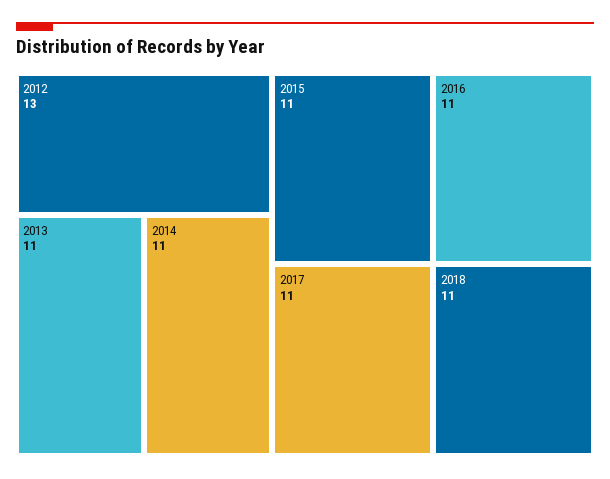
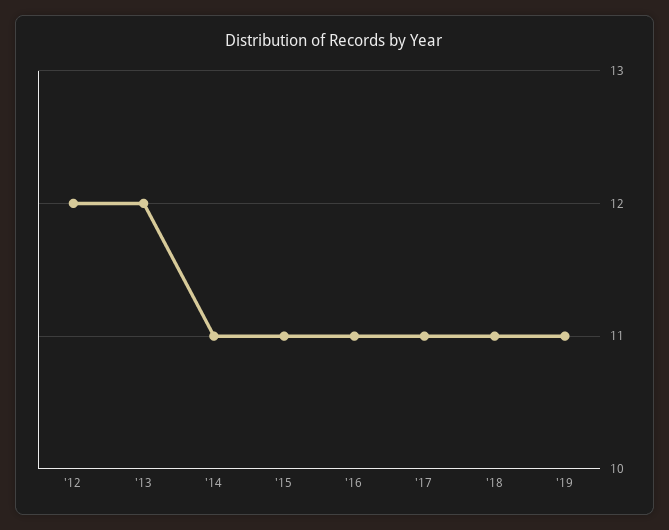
2012: 13 -> 12
2013: 11 -> 12
'19: none -> 11

